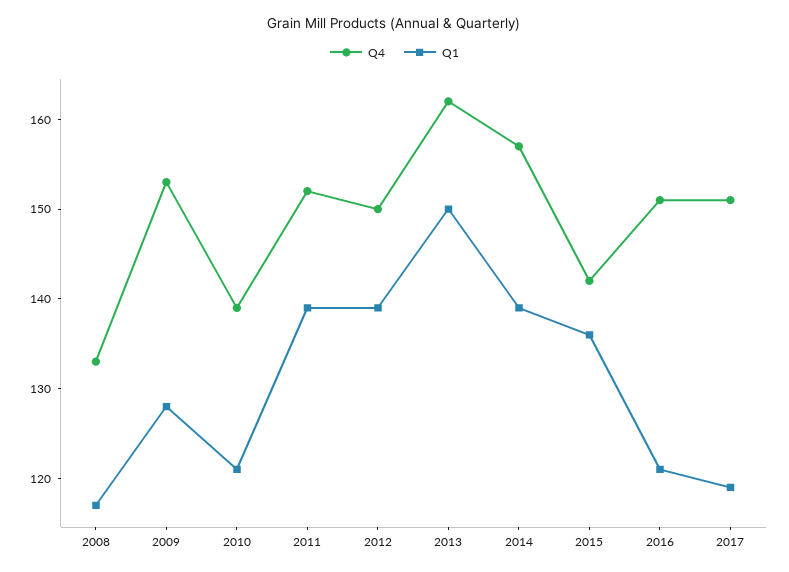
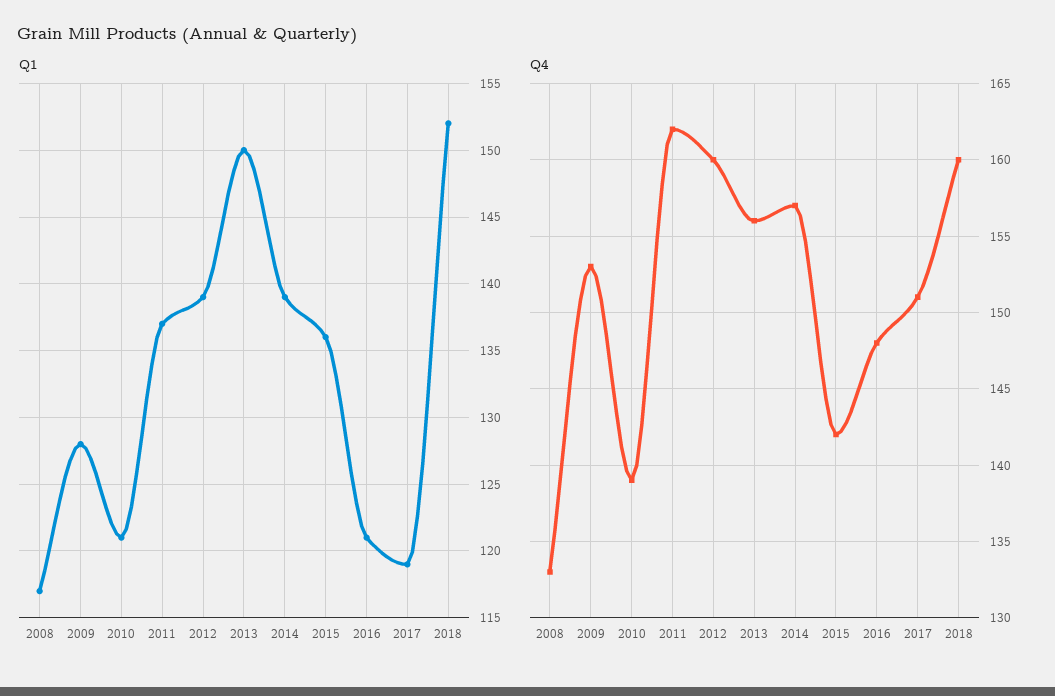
Q4, 2011: 152 -> 162
Q1, 2011: 139 -> 137
Q4, 2012: 150 -> 160
Q4, 2013: 162 -> 156
Q4, 2016: 151 -> 148
Q1, 2018: none -> 152
Q4, 2018: none -> 160

